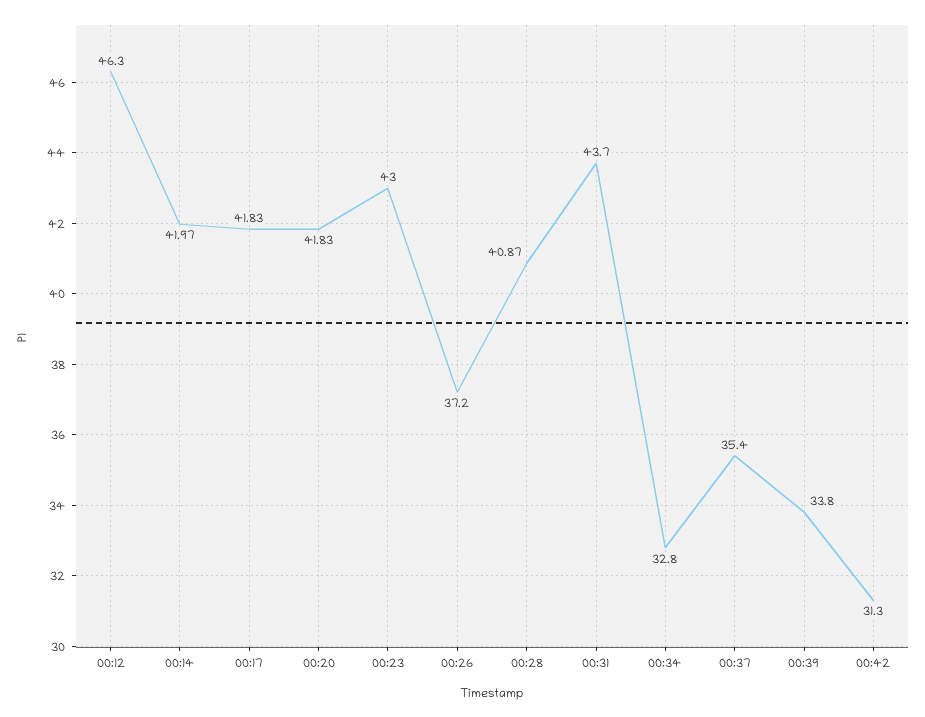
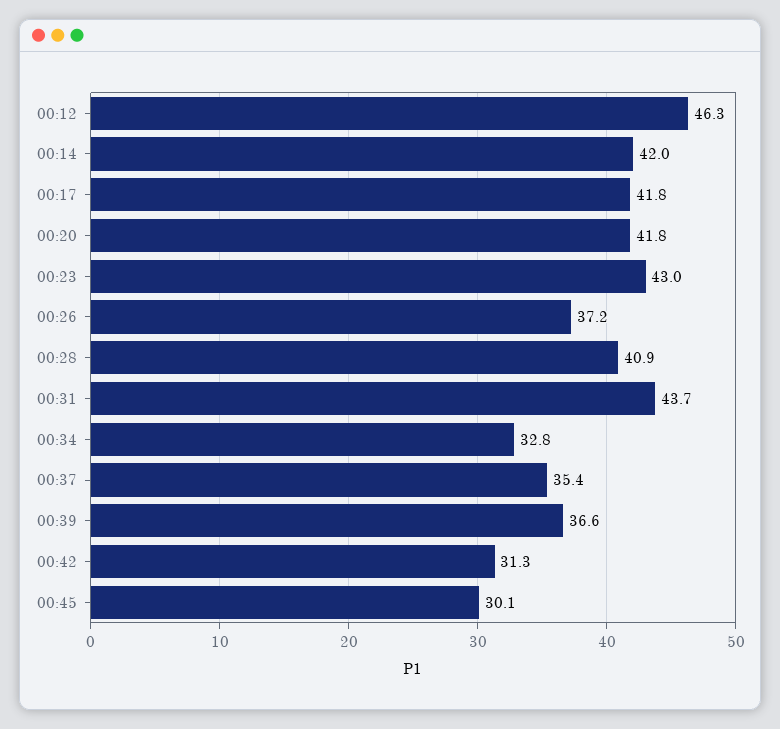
00:39: 33.8 -> 36.6
00:45: none -> 30.1

